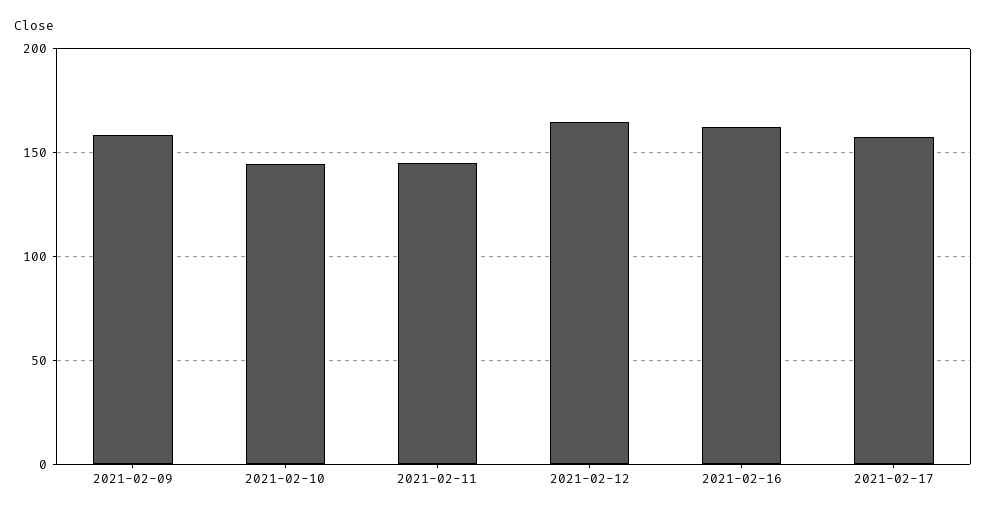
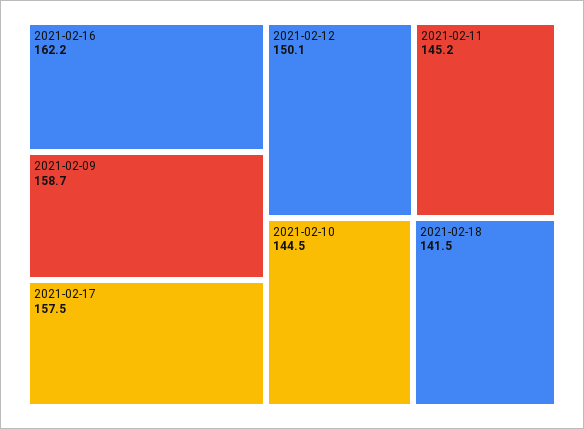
2021-02-12: 165 -> 150.1
2021-02-18: none -> 141.5

